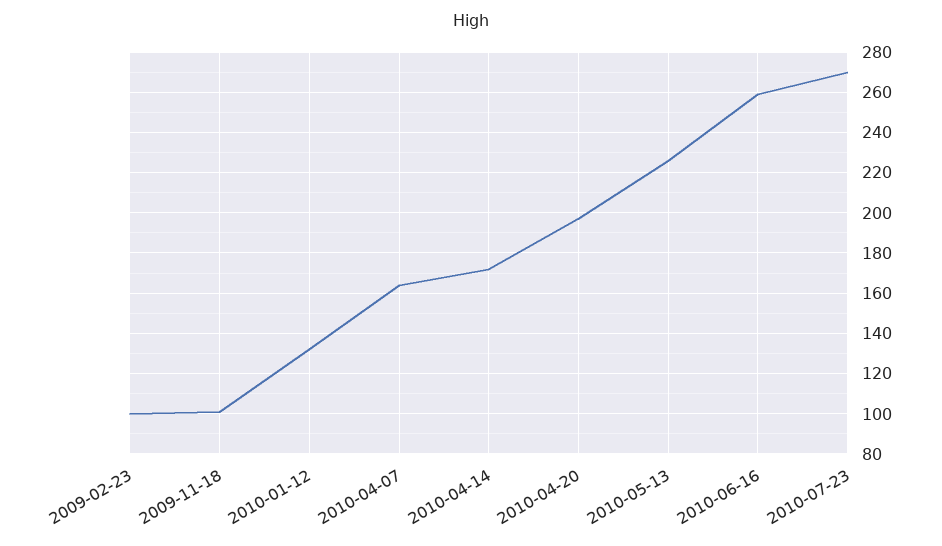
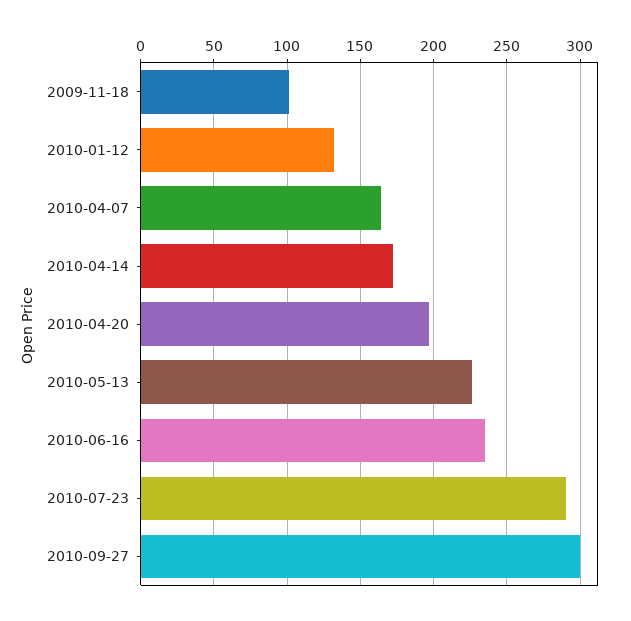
2009-02-23: 100 -> none
2010-06-16: 260 -> 235
2010-07-23: 270 -> 290
2010-09-27: none -> 300

